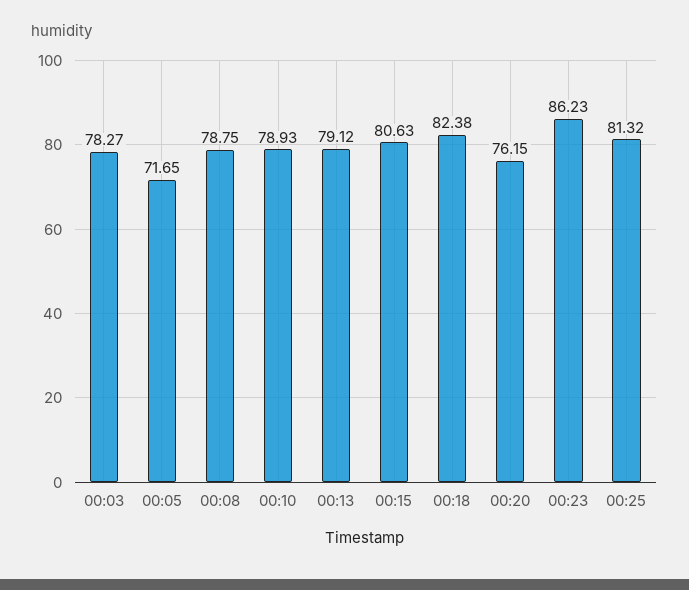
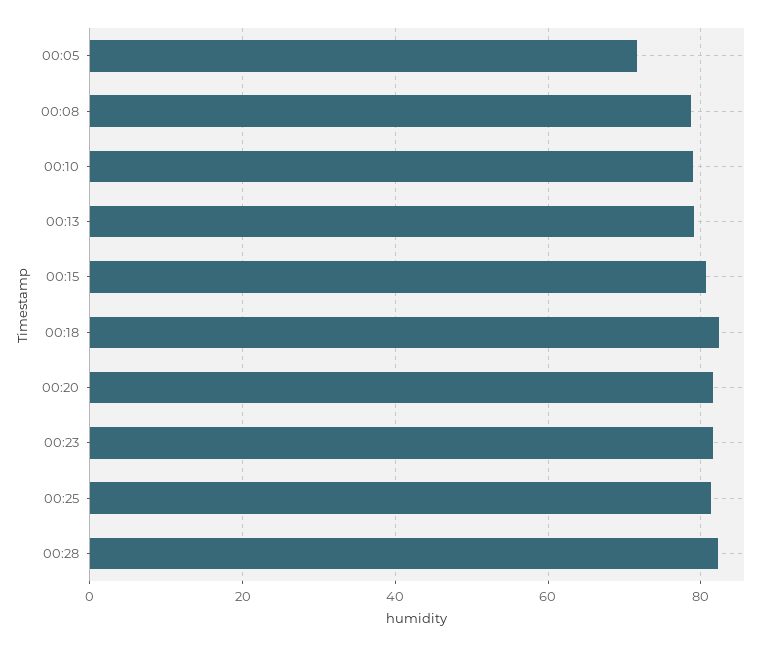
00:03: 78.27 -> none
00:20: 76.15 -> 82
00:23: 86.23 -> 82
00:28: none -> 82

